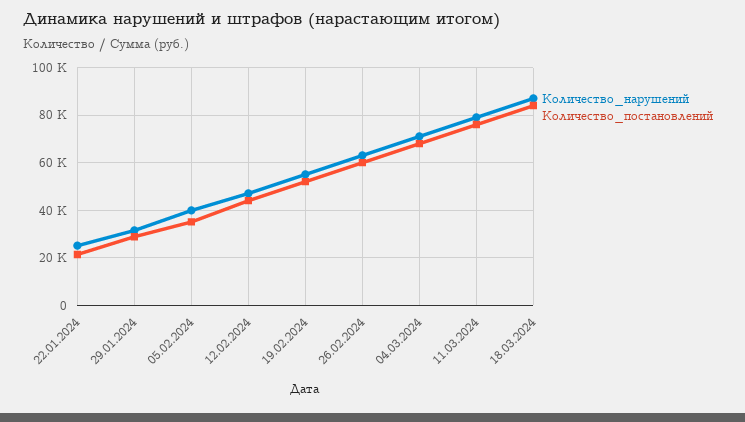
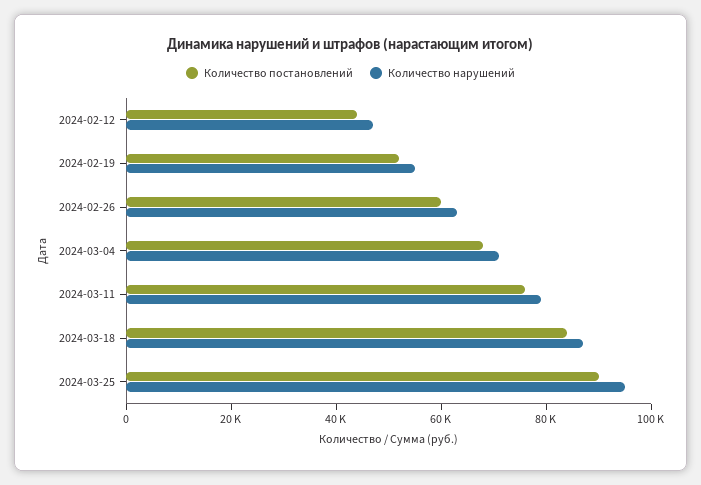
Количество_нарушений, 22.01.2024: 25000 -> none
Количество_постановлений, 22.01.2024: 20000 -> none
Количество_нарушений, 29.01.2024: 30000 -> none
Количество_постановлений, 29.01.2024: 30000 -> none
Количество_нарушений, 05.02.2024: 40000 -> none
Количество_постановлений, 05.02.2024: 35000 -> none
Количество_постановлений, 2024-03-25: none -> 90000
Количество_нарушений, 2024-03-25: none -> 95000

